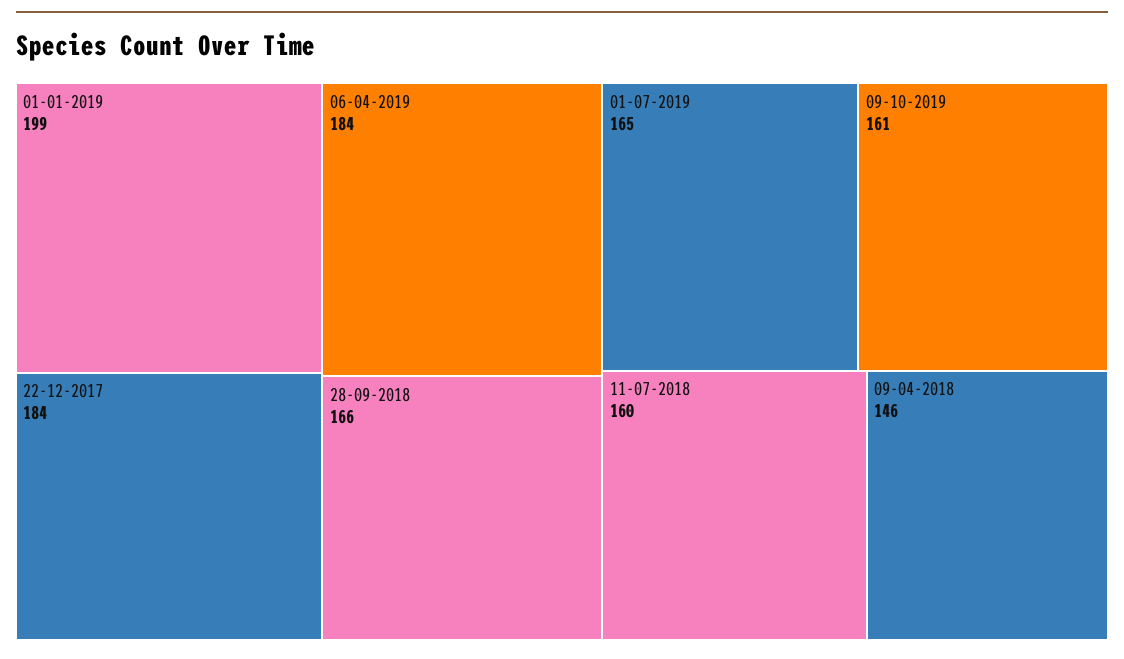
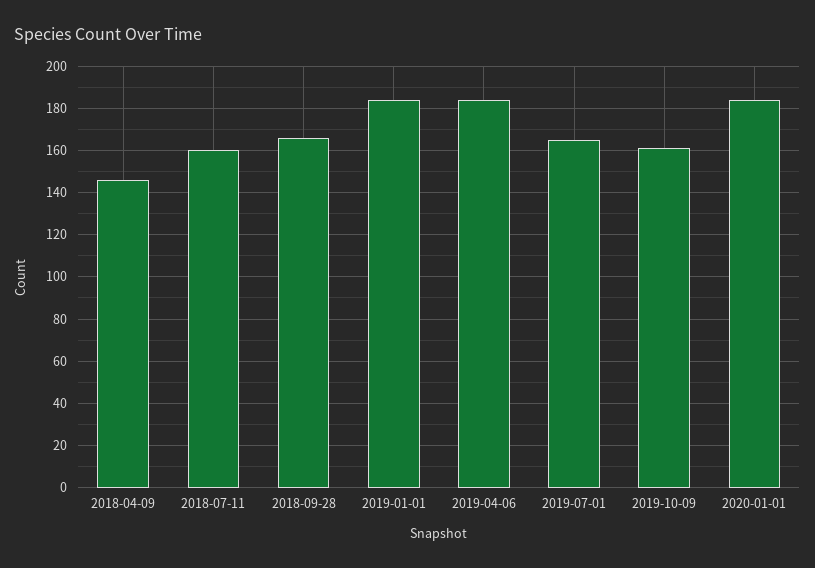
01-01-2019: 199 -> 185
22-12-2017: 184 -> none
2020-01-01: none -> 185

